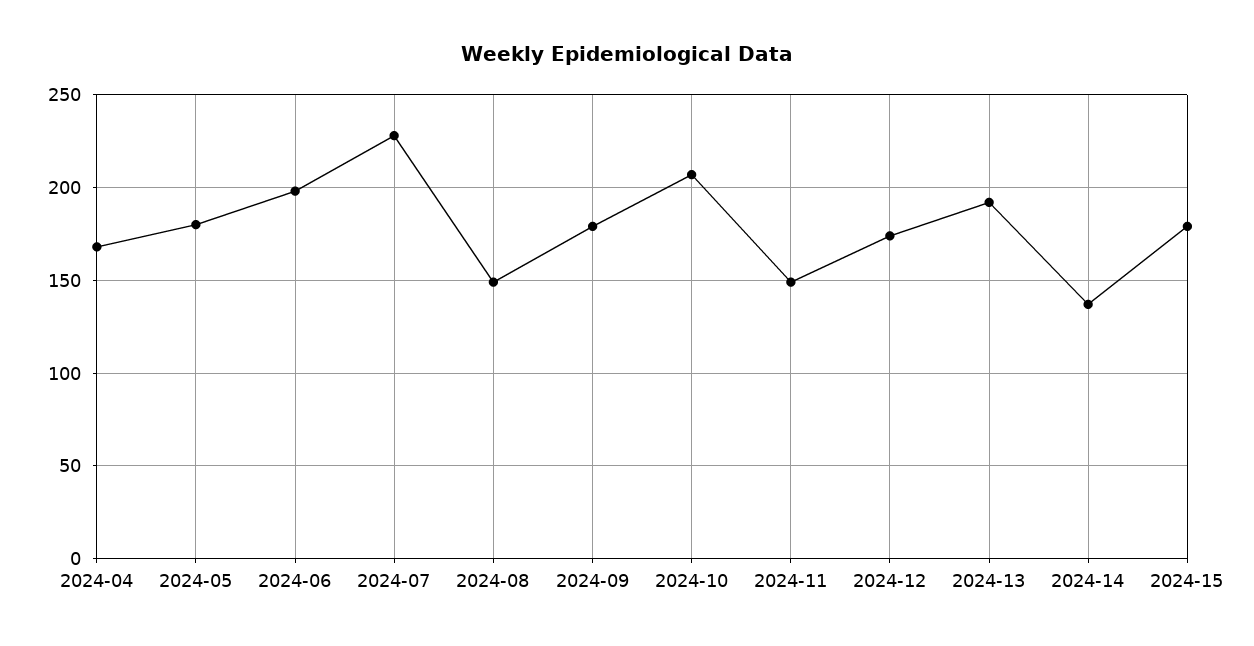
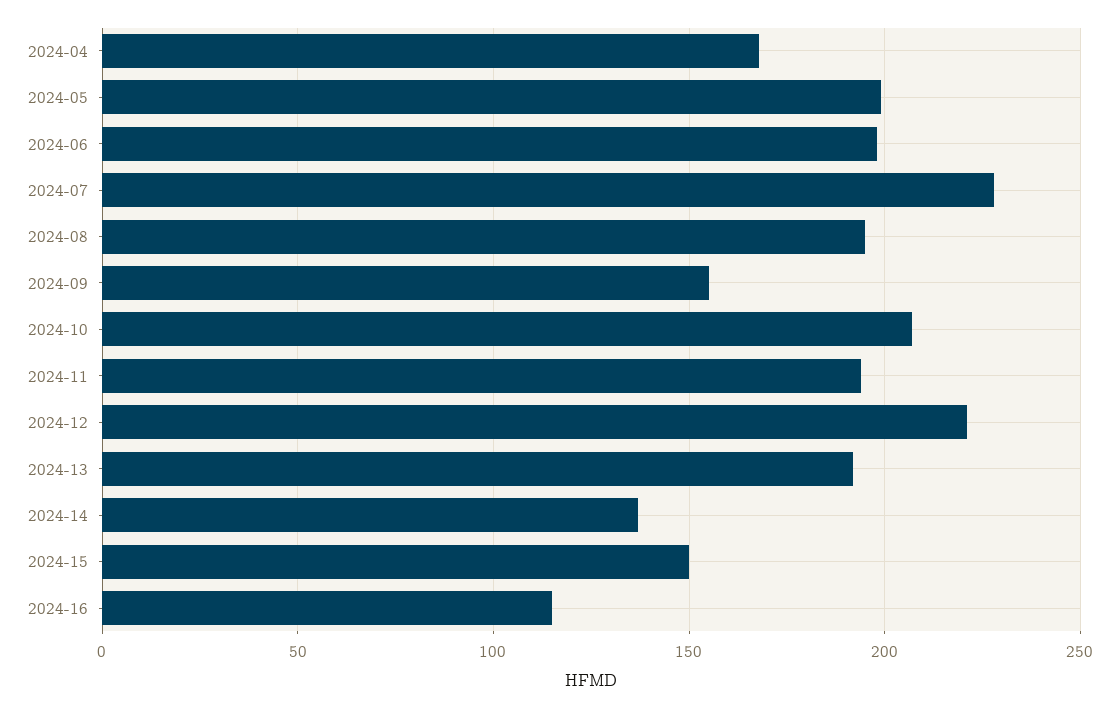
2024-05: 180 -> 200
2024-08: 150 -> 195
2024-09: 180 -> 155
2024-11: 150 -> 195
2024-12: 175 -> 220
2024-15: 180 -> 150
2024-16: none -> 115

